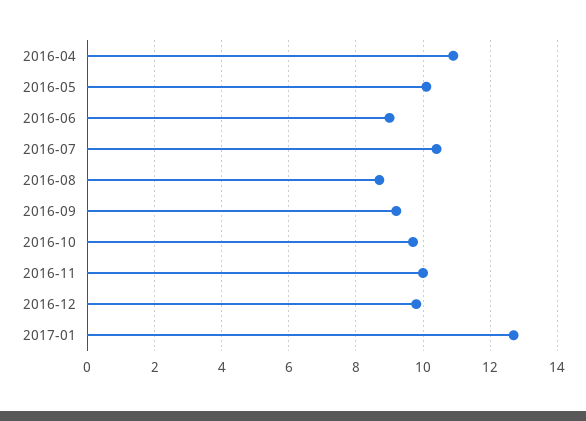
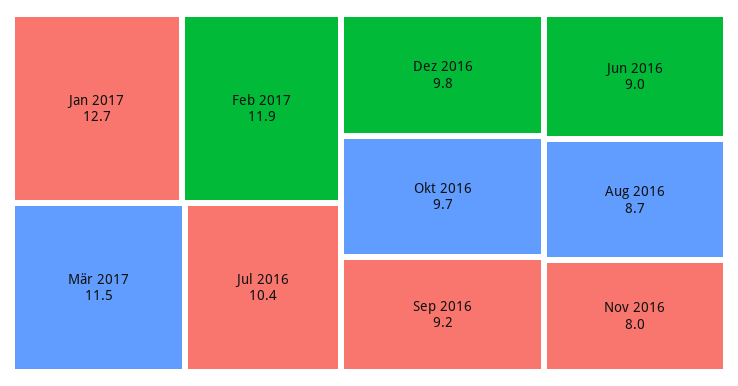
2016-04: 11 -> none
2016-05: 10 -> none
2016-11: 10 -> 8
Feb 2017: none -> 11.9
Mär 2017: none -> 11.5

